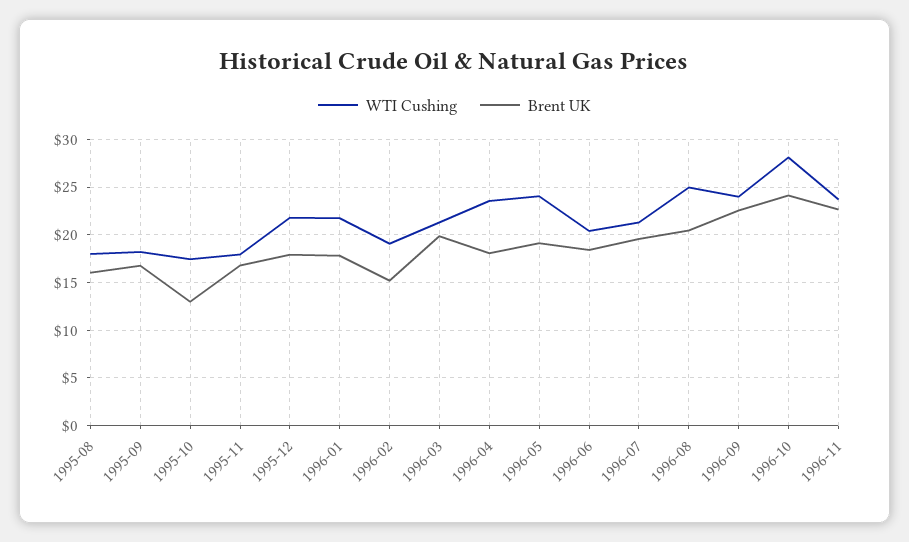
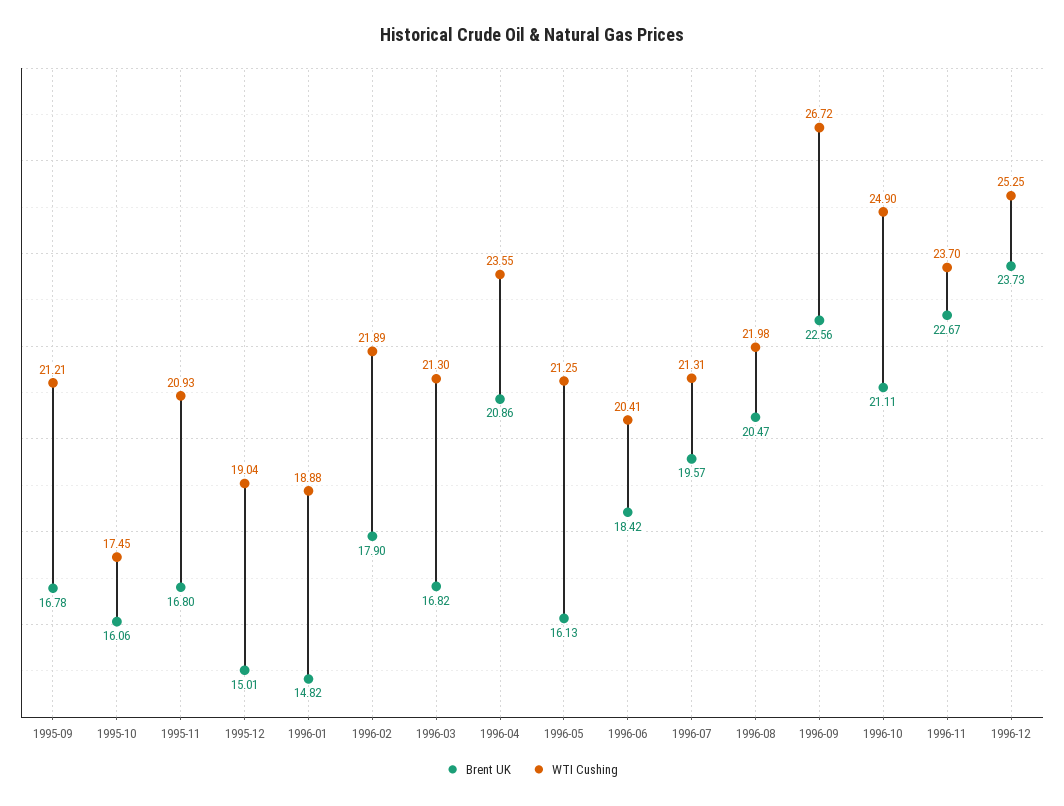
WTI Cushing, 1995-08: 18 -> none
Brent UK, 1995-08: 16 -> none
WTI Cushing, 1995-09: 18 -> 21.21
Brent UK, 1995-10: 13 -> 16.06
WTI Cushing, 1995-11: 18 -> 20.93
WTI Cushing, 1995-12: 22 -> 19.04
Brent UK, 1995-12: 18 -> 15.01
WTI Cushing, 1996-01: 22 -> 18.88
Brent UK, 1996-01: 18 -> 14.82
WTI Cushing, 1996-02: 19 -> 21.89
Brent UK, 1996-02: 15 -> 17.9
Brent UK, 1996-03: 20 -> 16.82
Brent UK, 1996-04: 18 -> 20.86
WTI Cushing, 1996-05: 24 -> 21.25
Brent UK, 1996-05: 19 -> 16.13
WTI Cushing, 1996-08: 25 -> 21.98
WTI Cushing, 1996-09: 24 -> 26.72
WTI Cushing, 1996-10: 28 -> 24.9
Brent UK, 1996-10: 24 -> 21.11
Brent UK, 1996-12: none -> 23.73
WTI Cushing, 1996-12: none -> 25.25

